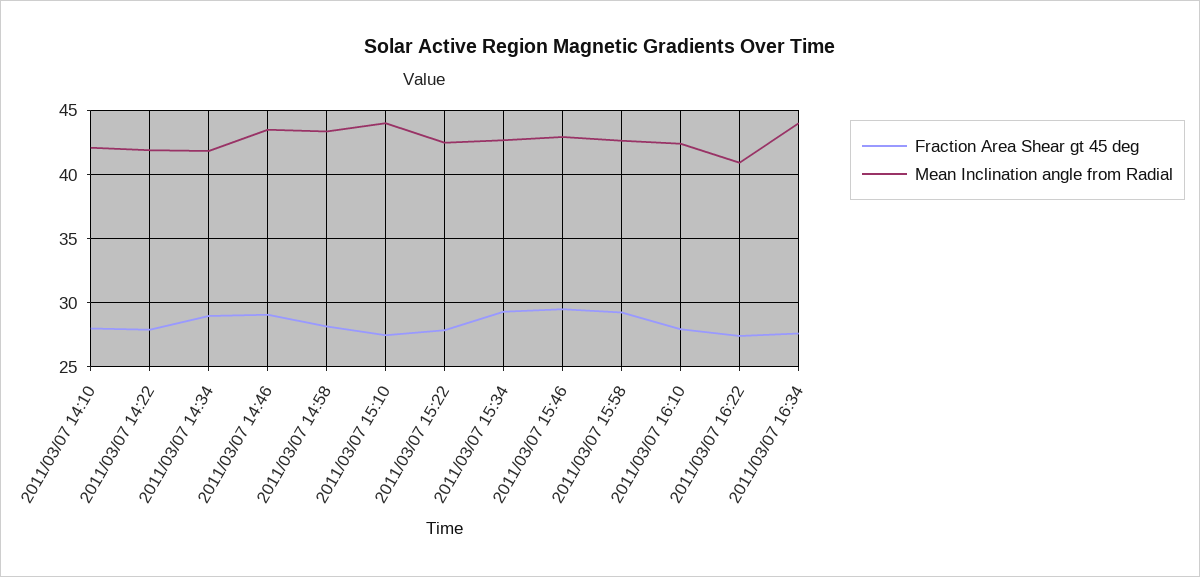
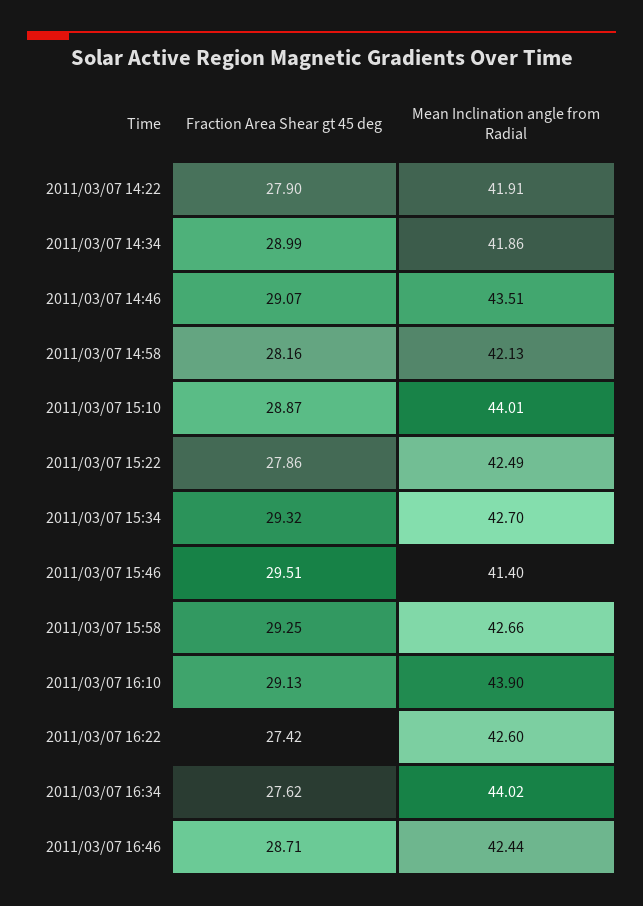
Fraction Area Shear gt 45 deg, 2011/03/07 14:10: 28 -> none
Mean Inclination angle from Radial, 2011/03/07 14:10: 42 -> none
Mean Inclination angle from Radial, 2011/03/07 14:58: 43.5 -> 42.13
Fraction Area Shear gt 45 deg, 2011/03/07 15:10: 27.5 -> 28.87
Mean Inclination angle from Radial, 2011/03/07 15:46: 43 -> 41.4
Fraction Area Shear gt 45 deg, 2011/03/07 16:10: 28 -> 29.13
Mean Inclination angle from Radial, 2011/03/07 16:10: 42.5 -> 43.9
Mean Inclination angle from Radial, 2011/03/07 16:22: 41 -> 42.6
Fraction Area Shear gt 45 deg, 2011/03/07 16:46: none -> 28.71
Mean Inclination angle from Radial, 2011/03/07 16:46: none -> 42.44

